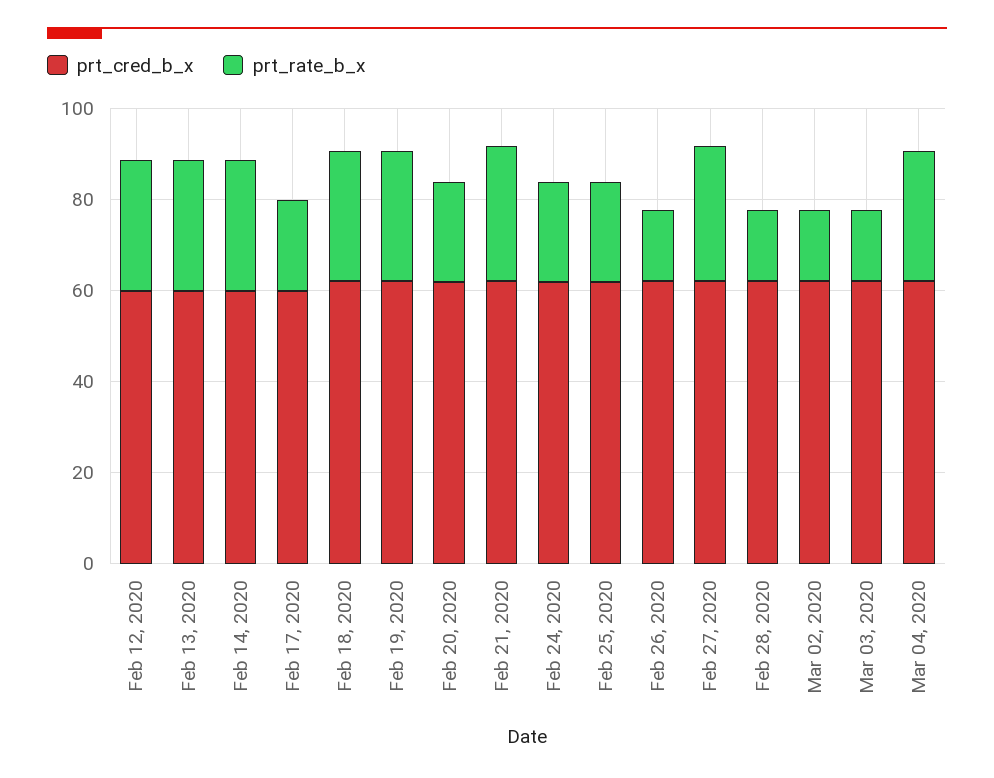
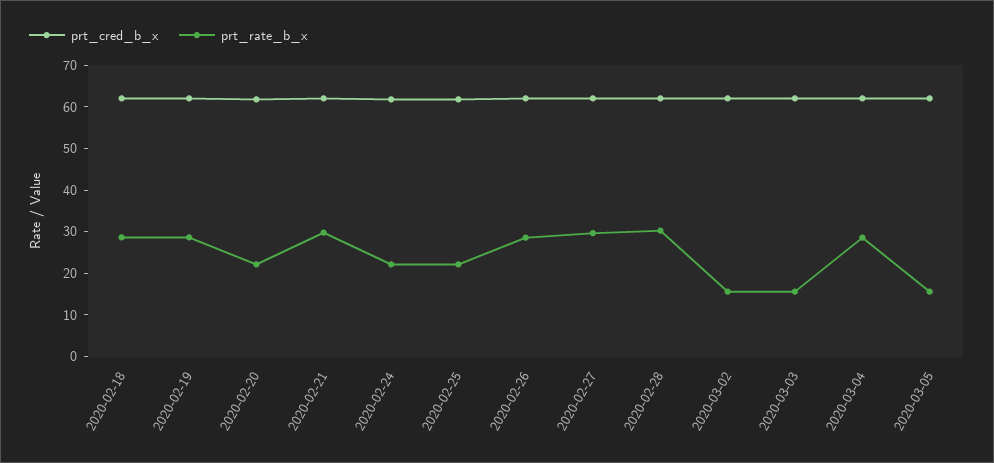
prt_cred_b_x, Feb 12, 2020: 60 -> none
prt_rate_b_x, Feb 12, 2020: 30 -> none
prt_cred_b_x, Feb 13, 2020: 60 -> none
prt_rate_b_x, Feb 13, 2020: 30 -> none
prt_cred_b_x, Feb 14, 2020: 60 -> none
prt_rate_b_x, Feb 14, 2020: 30 -> none
prt_cred_b_x, Feb 17, 2020: 60 -> none
prt_rate_b_x, Feb 17, 2020: 20 -> none
prt_rate_b_x, Feb 26, 2020: 15 -> 28
prt_rate_b_x, Feb 28, 2020: 15 -> 30
prt_cred_b_x, 2020-03-05: none -> 62
prt_rate_b_x, 2020-03-05: none -> 16

